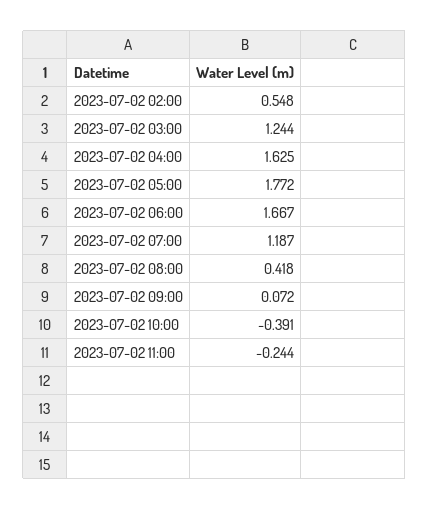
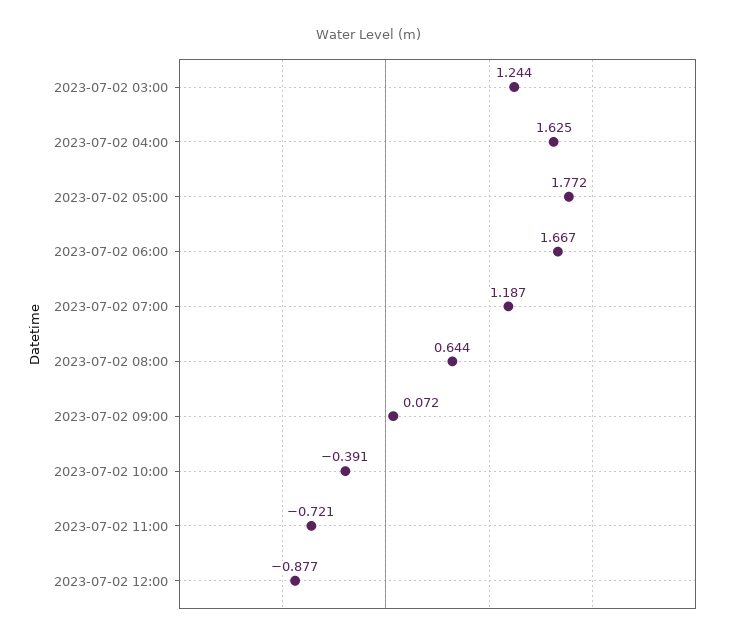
2023-07-02 02:00: 0.548 -> none
2023-07-02 08:00: 0.418 -> 0.644
2023-07-02 11:00: -0.244 -> -0.721
2023-07-02 12:00: none -> -0.877

